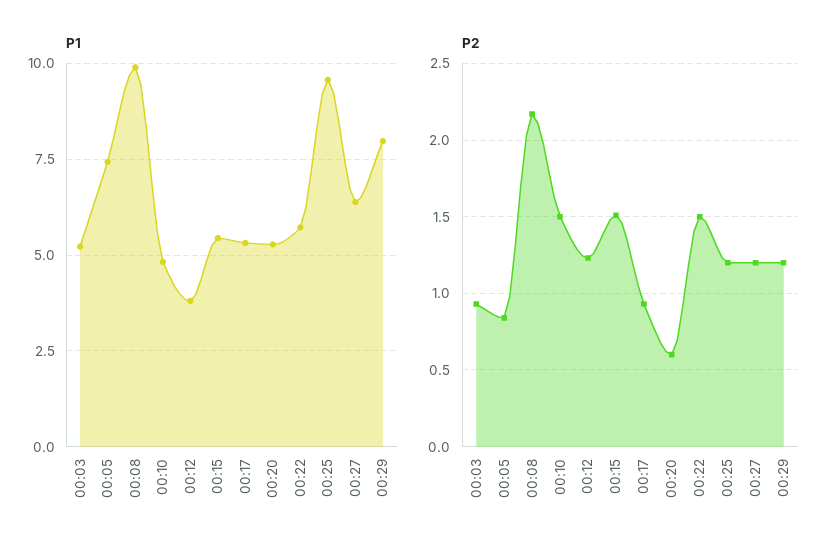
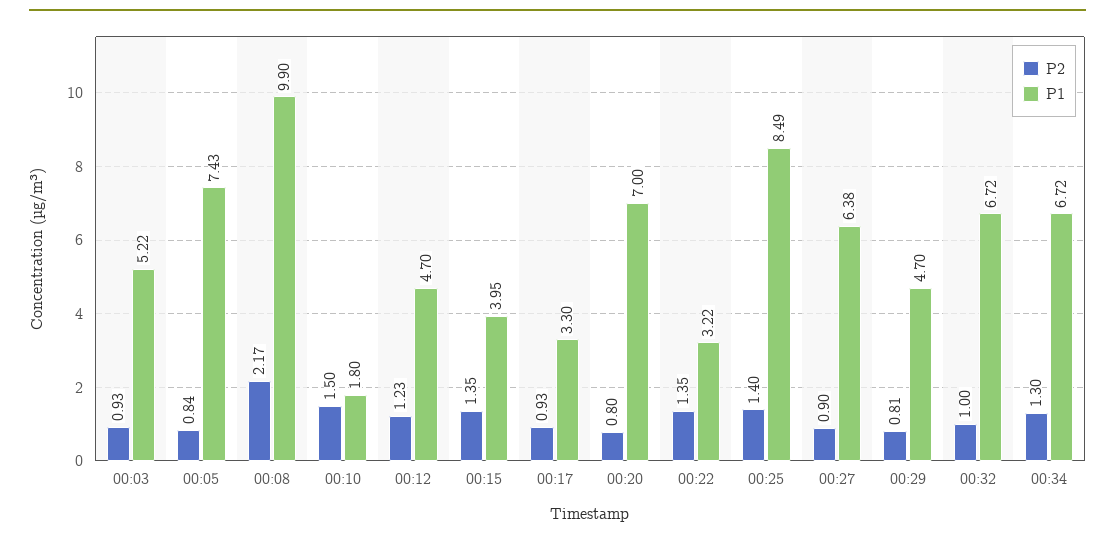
P1, 00:10: 4.75 -> 1.8
P1, 00:12: 3.75 -> 4.7
P1, 00:15: 5.5 -> 3.95
P1, 00:17: 5.25 -> 3.3
P1, 00:20: 5.25 -> 7
P1, 00:22: 5.75 -> 3.22
P1, 00:25: 9.5 -> 8.49
P1, 00:29: 8 -> 4.7
P2, 00:15: 1.5 -> 1.35
P2, 00:20: 0.6 -> 0.8
P2, 00:22: 1.5 -> 1.35
P2, 00:25: 1.2 -> 1.4
P2, 00:27: 1.2 -> 0.9
P2, 00:29: 1.2 -> 0.81
P2, 00:32: none -> 1
P1, 00:32: none -> 6.72
P2, 00:34: none -> 1.3
P1, 00:34: none -> 6.72

